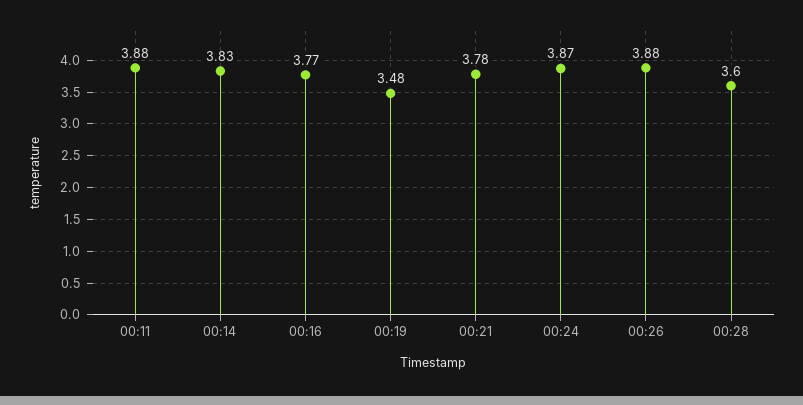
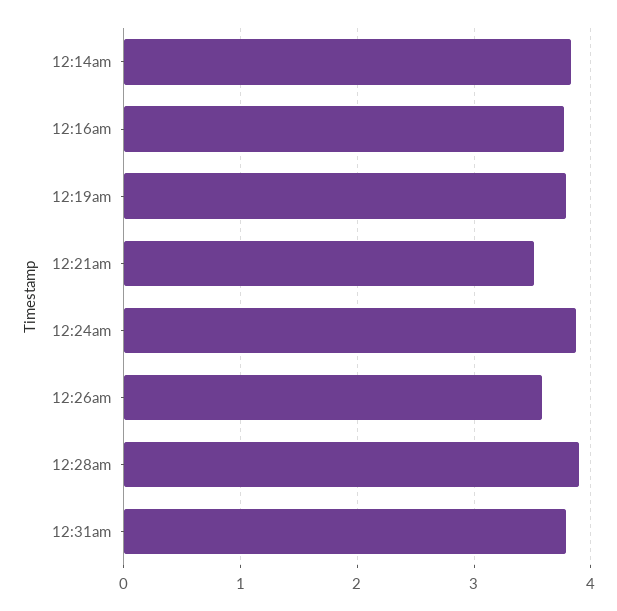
00:11: 3.88 -> none
00:19: 3.48 -> 3.8
00:21: 3.78 -> 3.5
00:26: 3.88 -> 3.6
00:28: 3.6 -> 3.9
12:31am: none -> 3.8

